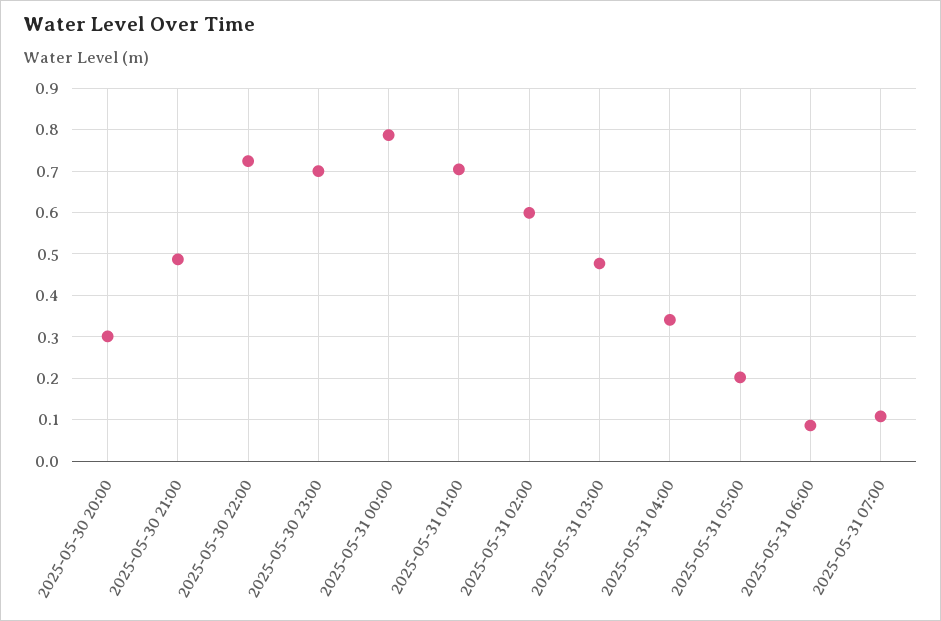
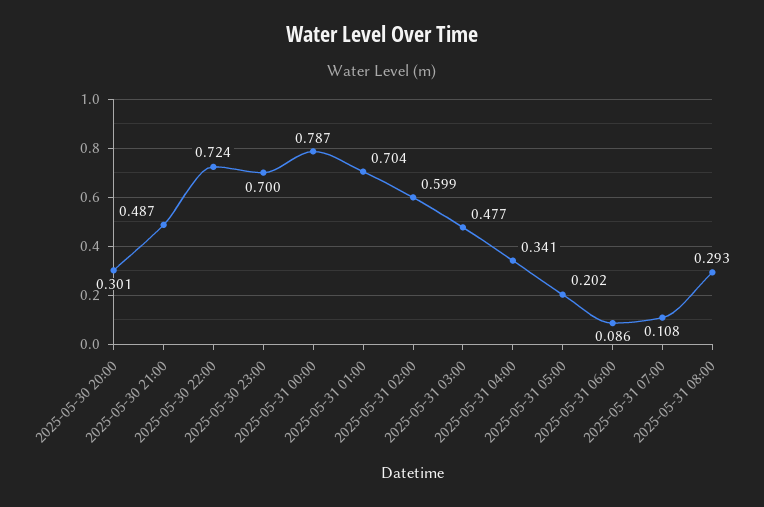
2025-05-31 08:00: none -> 0.293

